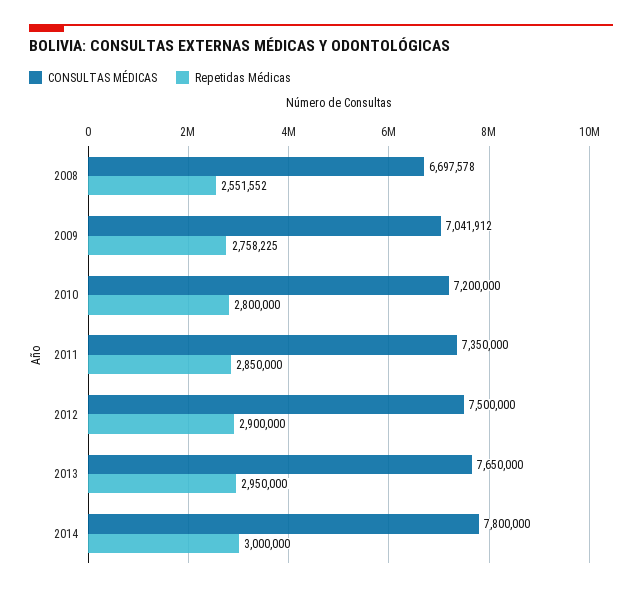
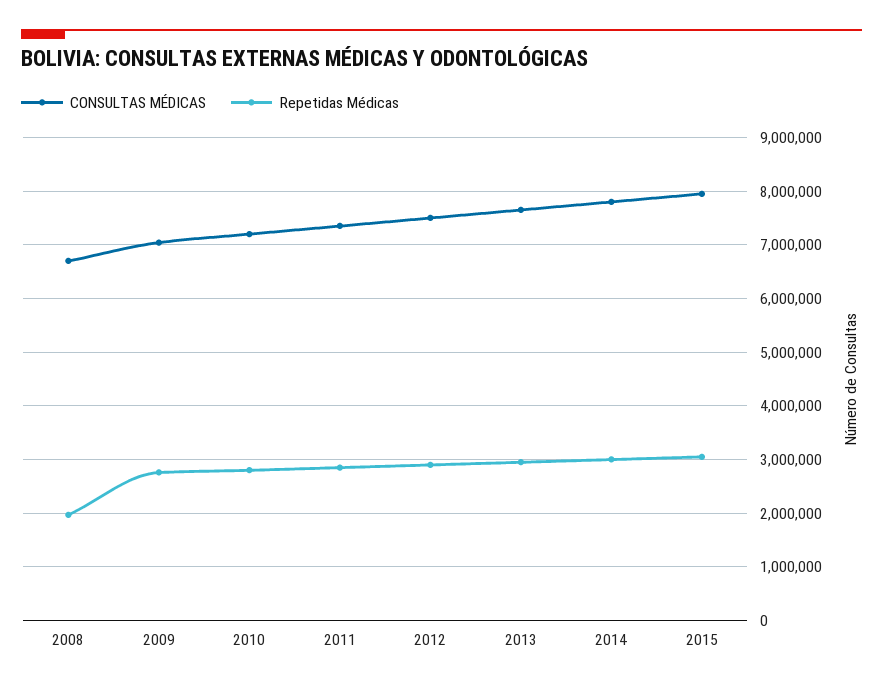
Repetidas Médicas, 2008: 2551552 -> 2000000
CONSULTAS MÉDICAS, 2015: none -> 8000000
Repetidas Médicas, 2015: none -> 3000000

